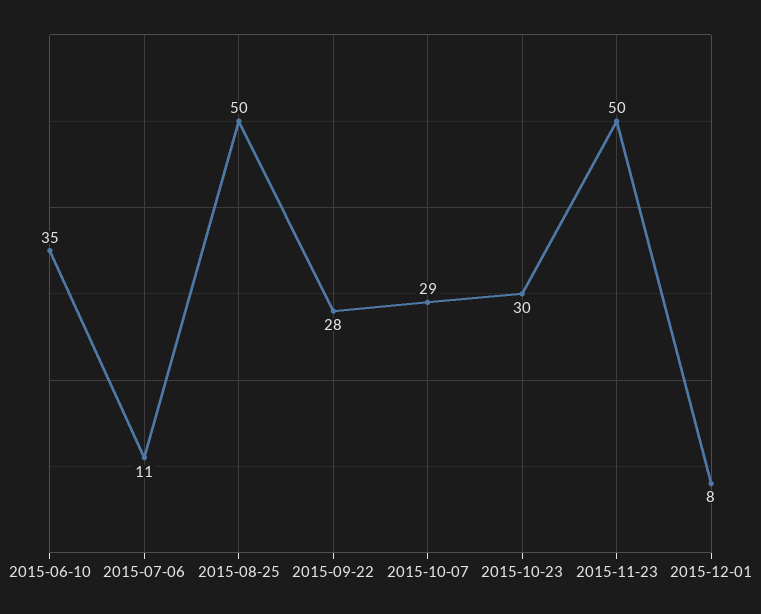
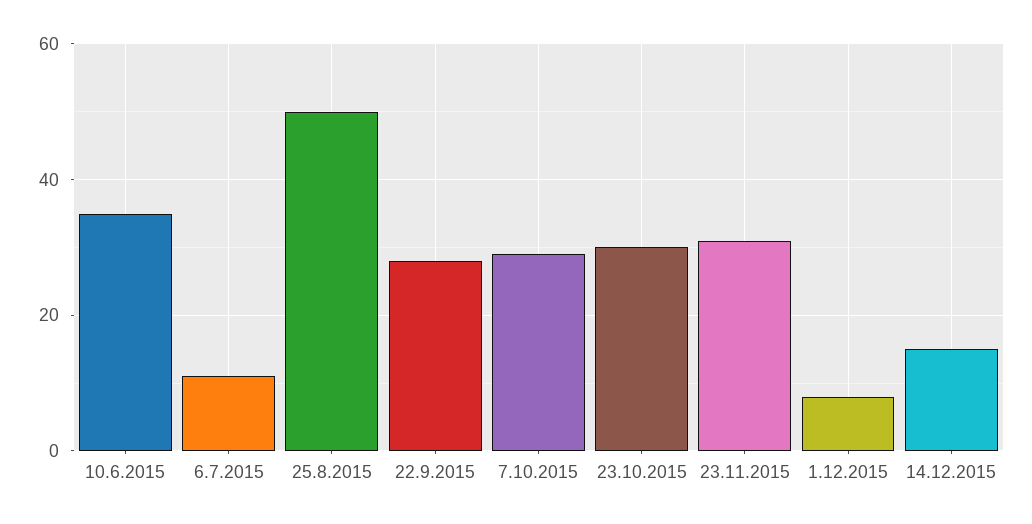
2015-11-23: 50 -> 30
14.12.2015: none -> 15

